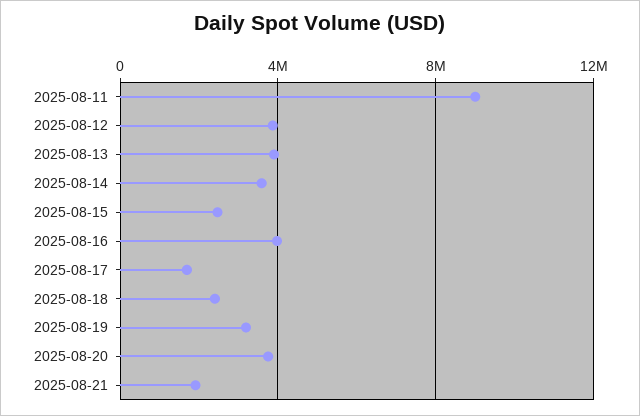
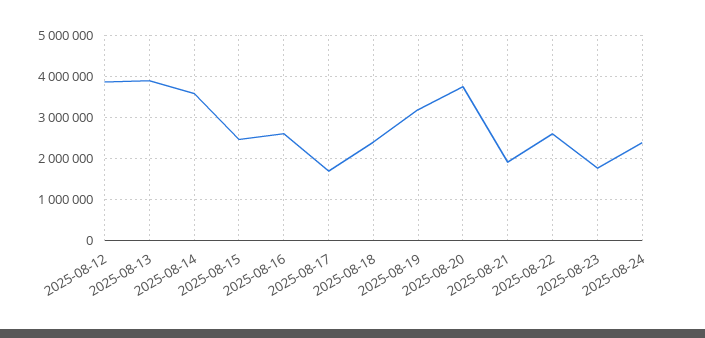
2025-08-11: 9000000 -> none
2025-08-16: 4000000 -> 2600000
2025-08-22: none -> 2600000
2025-08-23: none -> 1800000
2025-08-24: none -> 2400000

